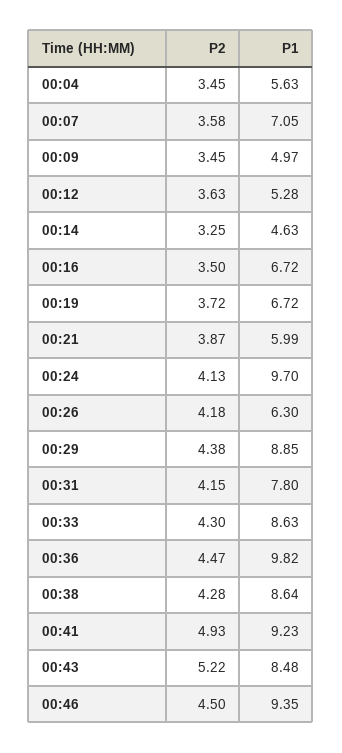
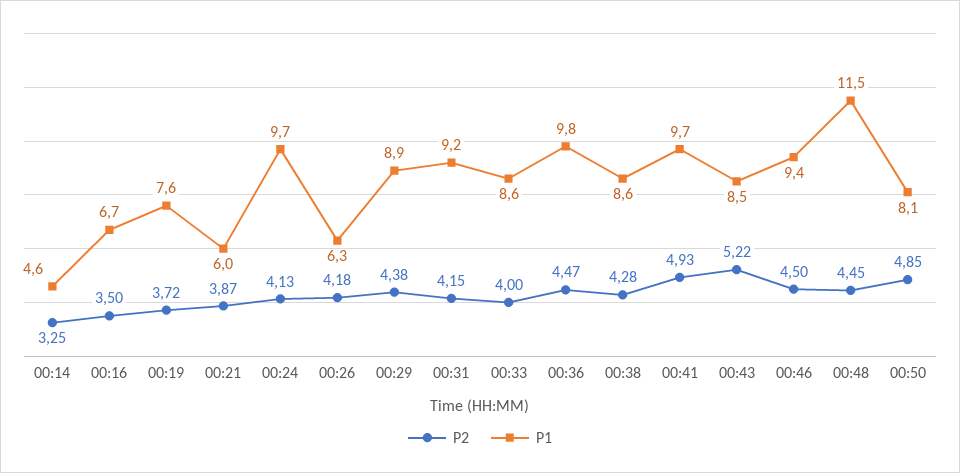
P2, 00:04: 3.45 -> none
P1, 00:04: 5.63 -> none
P2, 00:07: 3.58 -> none
P1, 00:07: 7.05 -> none
P2, 00:09: 3.45 -> none
P1, 00:09: 4.97 -> none
P2, 00:12: 3.63 -> none
P1, 00:12: 5.28 -> none
P1, 00:19: 6.72 -> 7.6
P1, 00:31: 7.8 -> 9.2
P2, 00:33: 4.3 -> 4
P1, 00:41: 9.23 -> 9.7
P2, 00:48: none -> 4.45
P1, 00:48: none -> 11.5
P2, 00:50: none -> 4.85
P1, 00:50: none -> 8.1

